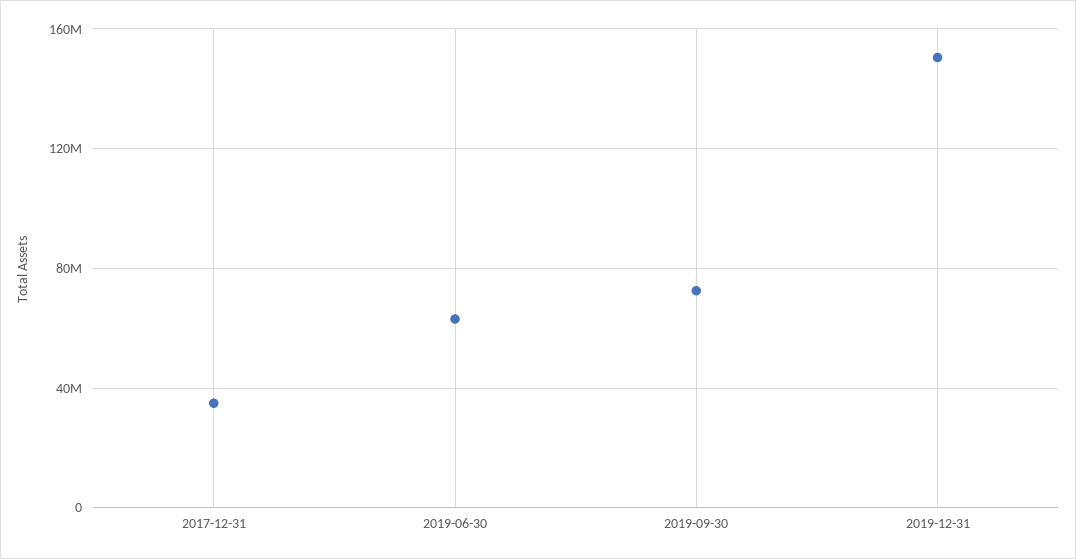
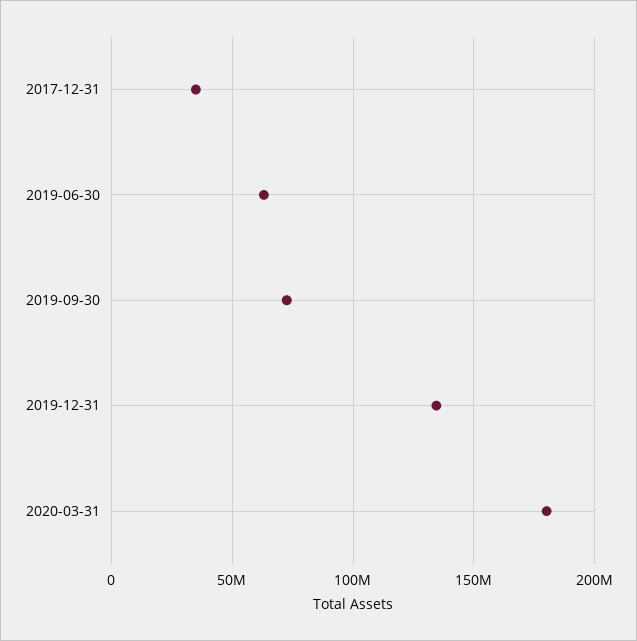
2019-12-31: 150000000 -> 135000000
2020-03-31: none -> 180000000

